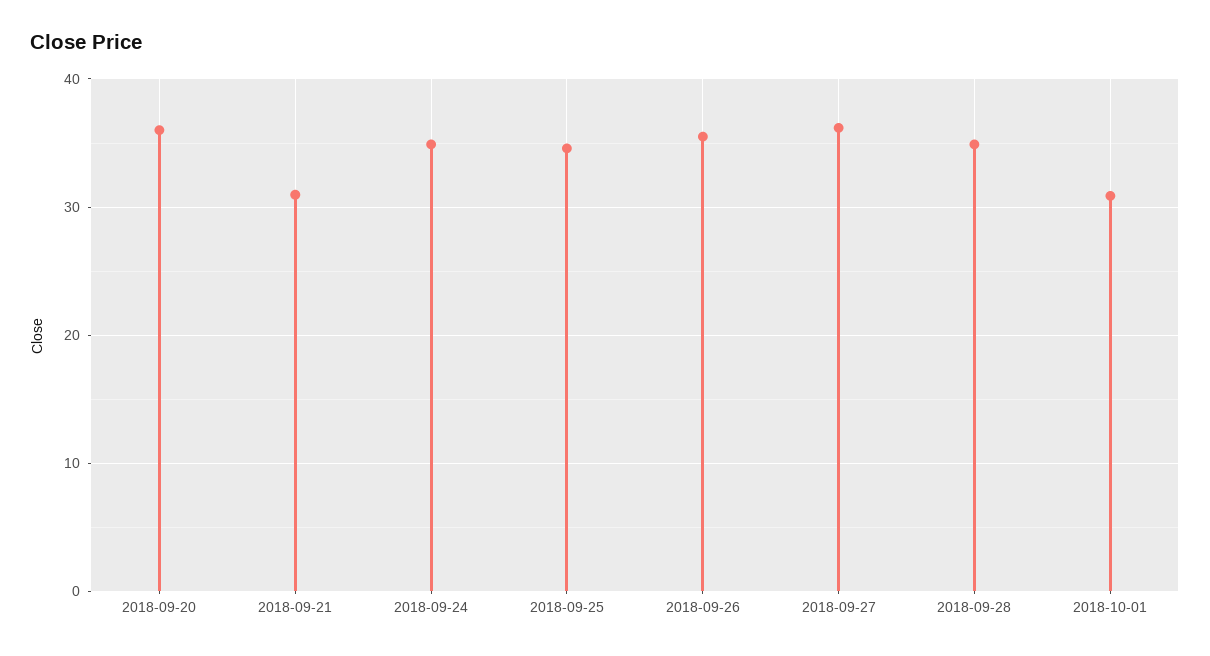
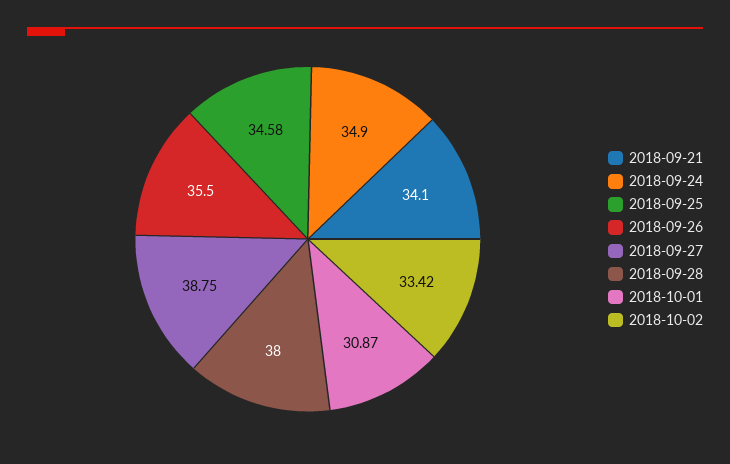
2018-09-20: 36 -> none
2018-09-21: 31 -> 34.1
2018-09-27: 36 -> 38.75
2018-09-28: 35 -> 38
2018-10-02: none -> 33.42

